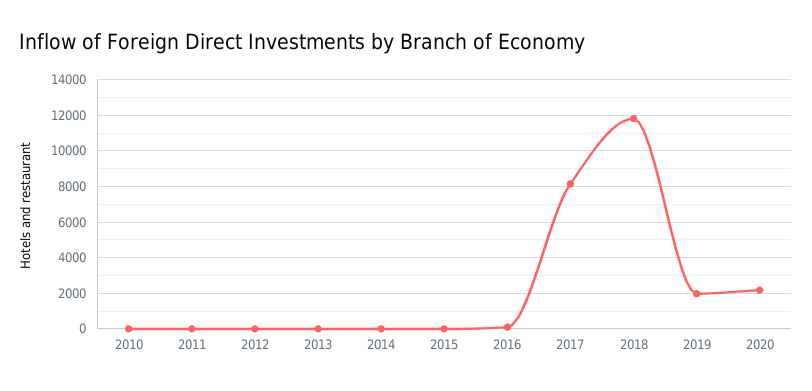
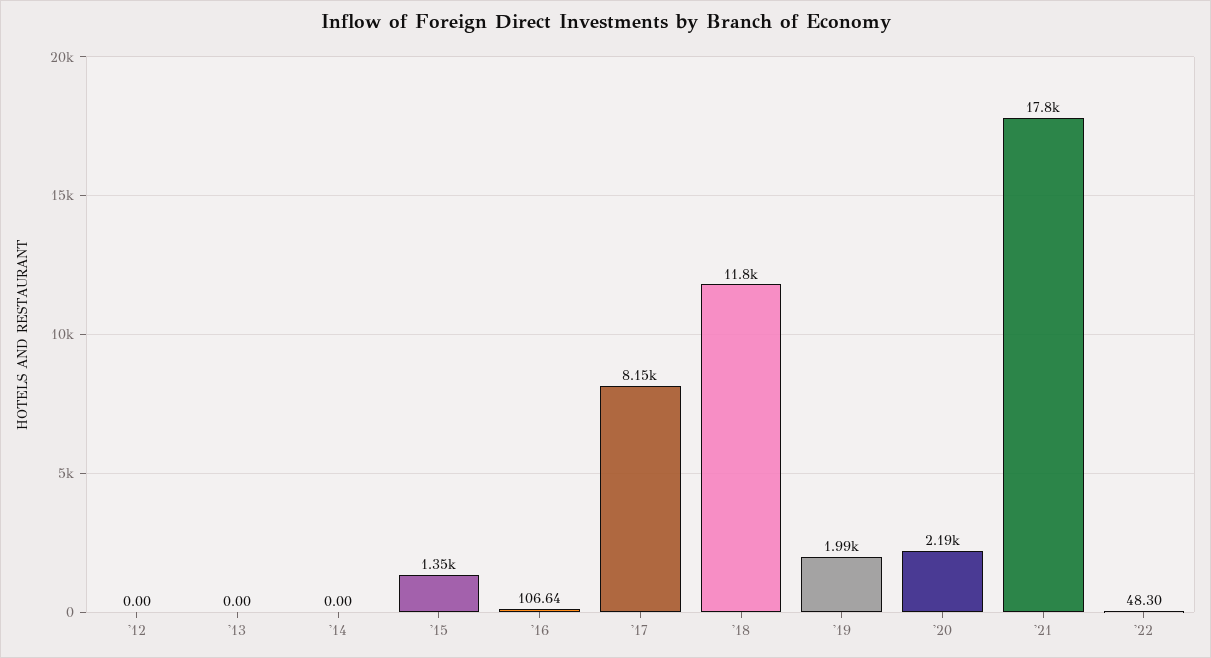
2010: 0 -> none
2011: 0 -> none
2015: 0 -> 1350
'21: none -> 17800
'22: none -> 48.3

